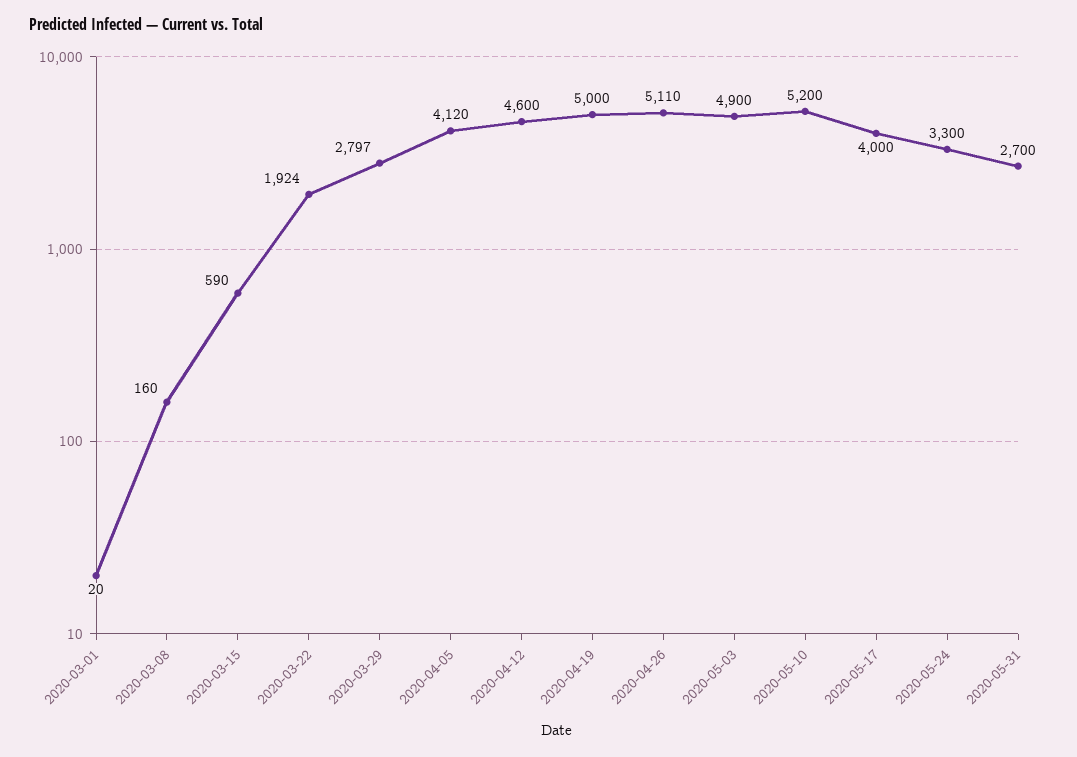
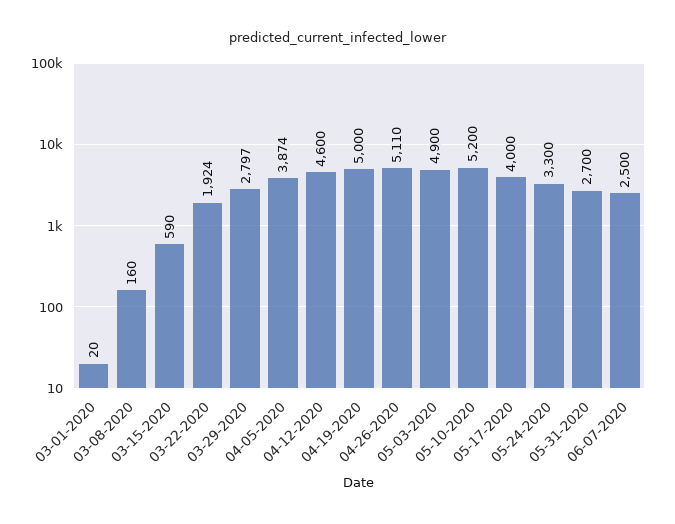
2020-04-05: 4120 -> 3874
06-07-2020: none -> 2500

